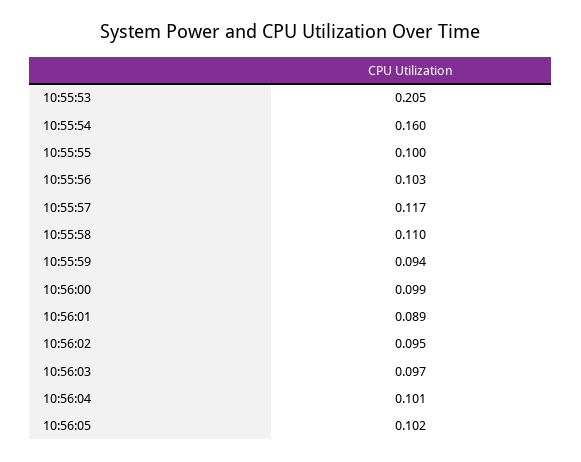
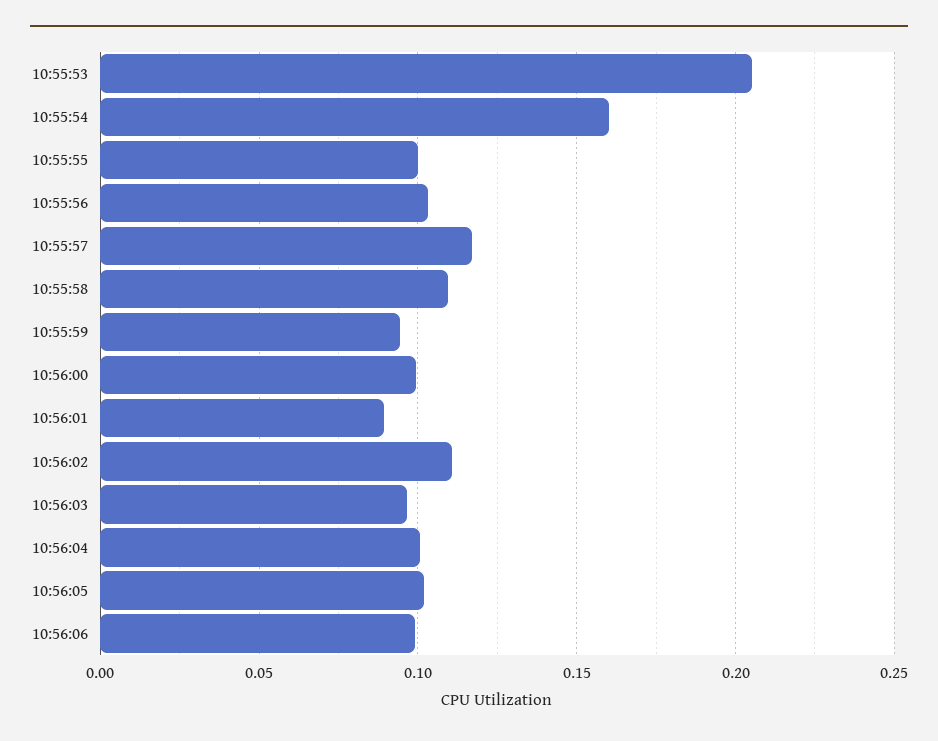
10:56:02: 0.095 -> 0.11
10:56:06: none -> 0.1

